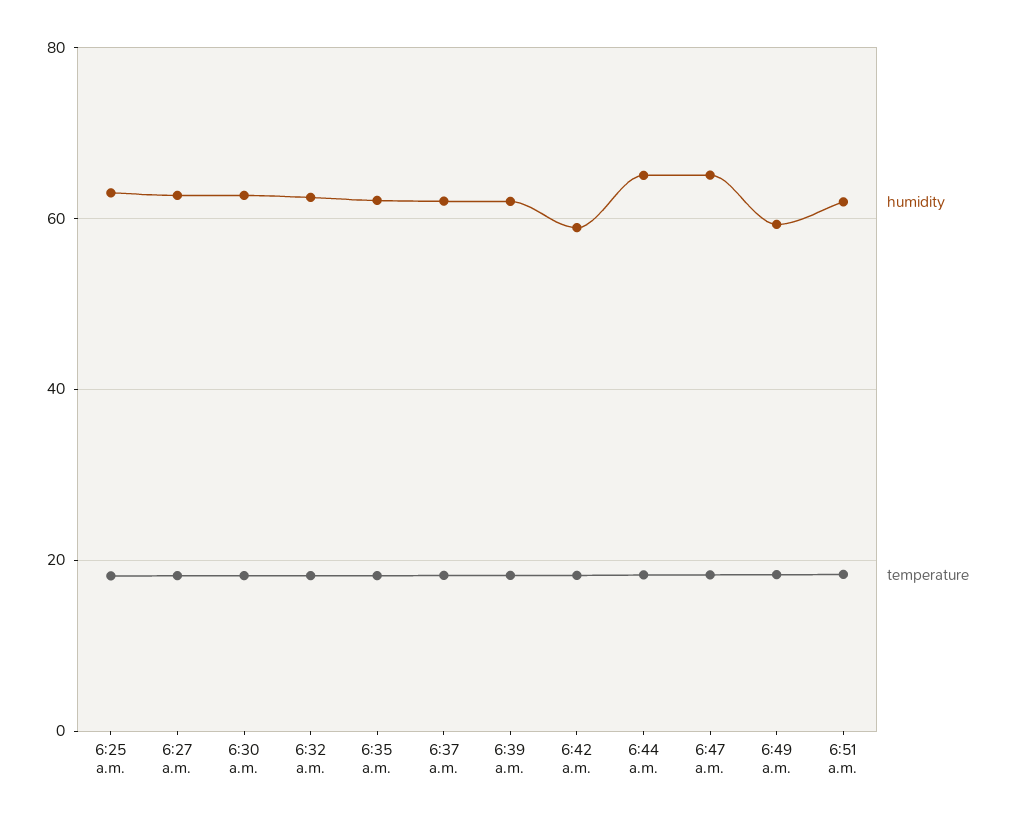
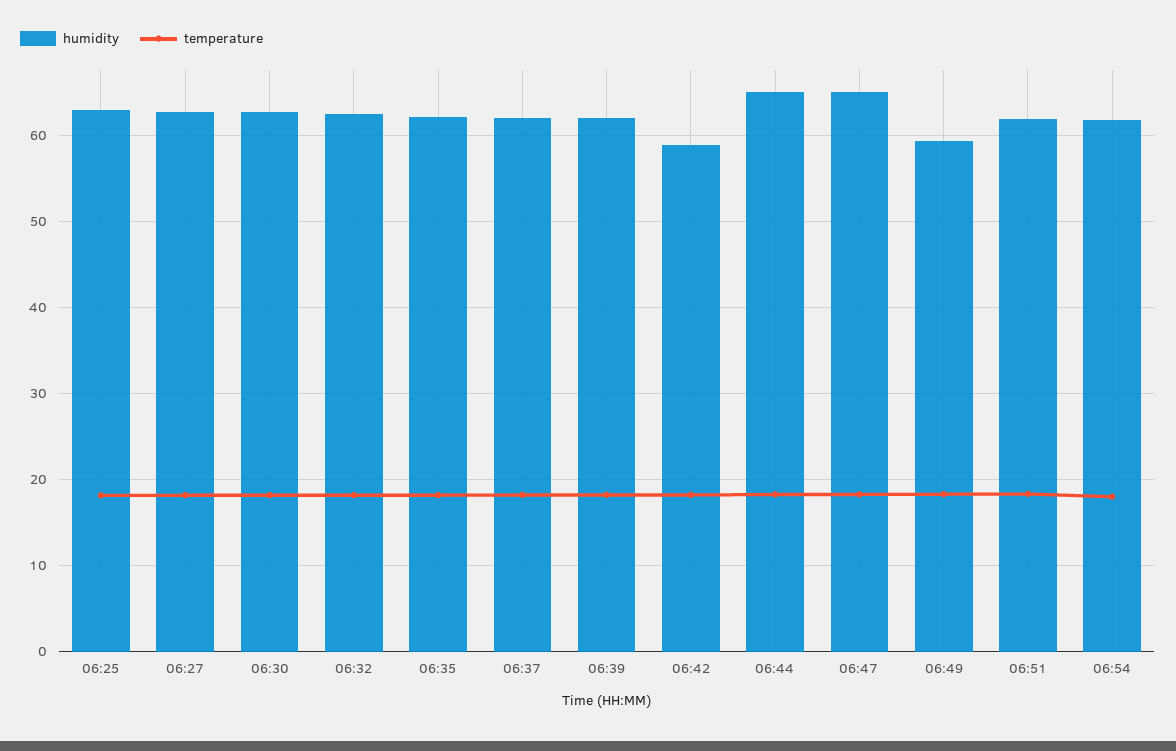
humidity, 06:54: none -> 62
temperature, 06:54: none -> 18

